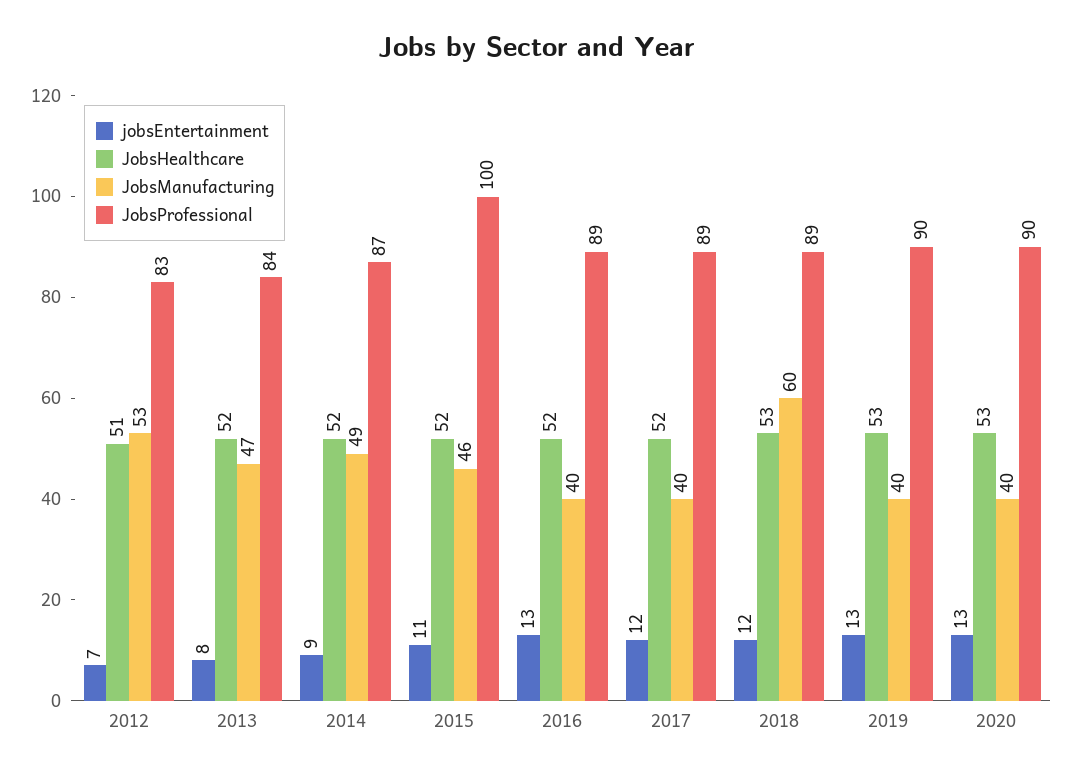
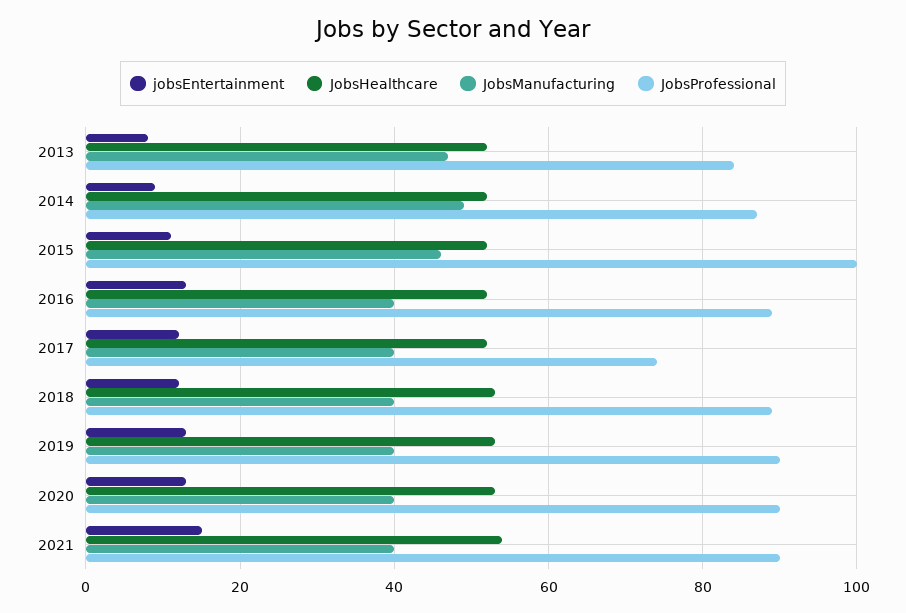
jobsEntertainment, 2012: 7 -> none
JobsHealthcare, 2012: 51 -> none
JobsManufacturing, 2012: 53 -> none
JobsProfessional, 2012: 83 -> none
JobsProfessional, 2017: 89 -> 75
JobsManufacturing, 2018: 60 -> 40
jobsEntertainment, 2021: none -> 15
JobsHealthcare, 2021: none -> 55
JobsManufacturing, 2021: none -> 40
JobsProfessional, 2021: none -> 90

